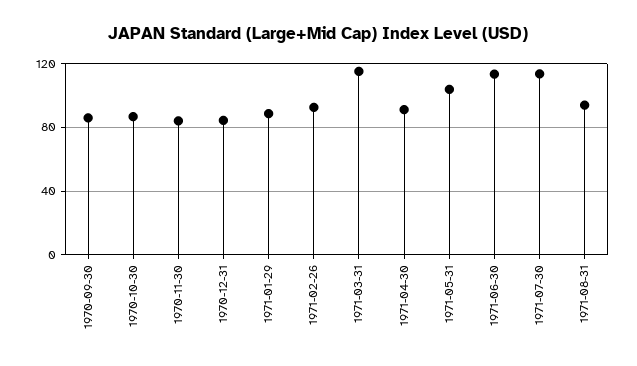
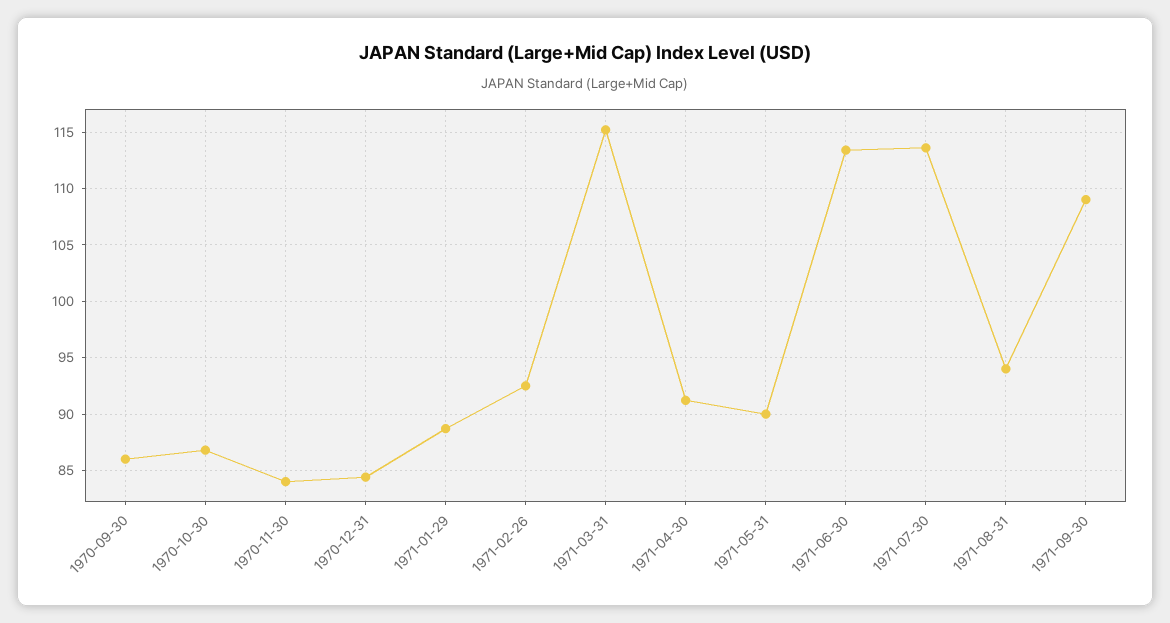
1971-05-31: 105 -> 90
1971-09-30: none -> 109

